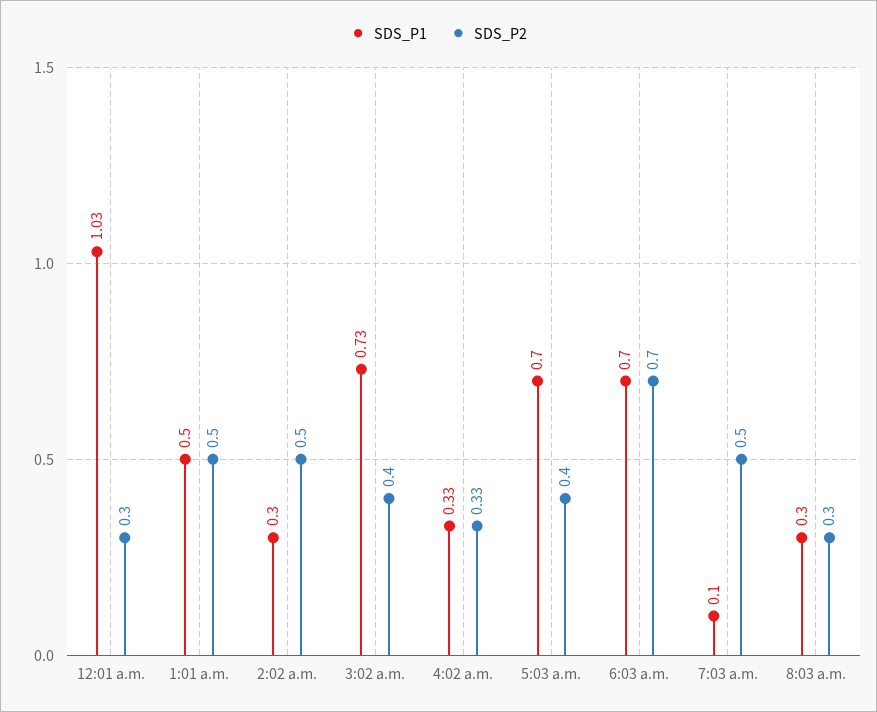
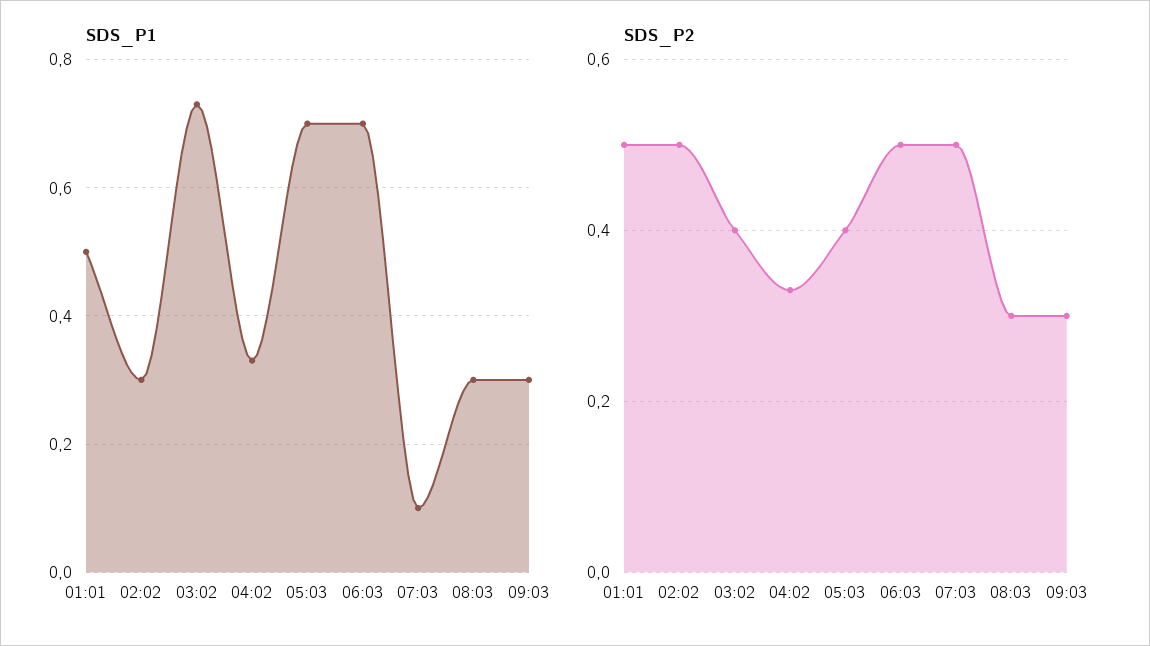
SDS_P1, 12:01 a.m.: 1.03 -> none
SDS_P2, 12:01 a.m.: 0.3 -> none
SDS_P2, 6:03 a.m.: 0.7 -> 0.5
SDS_P1, 09:03: none -> 0.3
SDS_P2, 09:03: none -> 0.3

